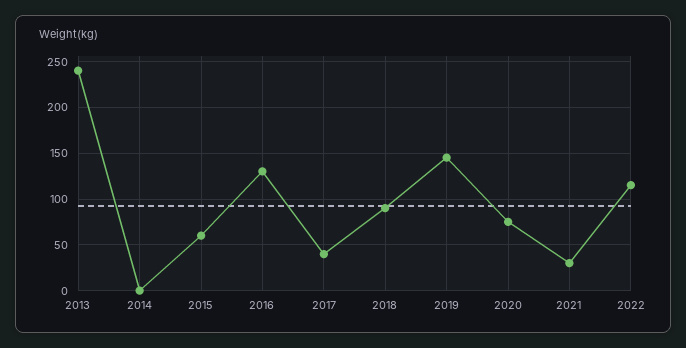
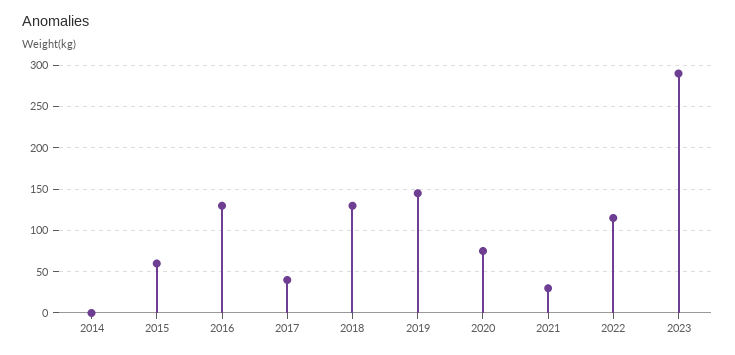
2013: 240 -> none
2018: 90 -> 130
2023: none -> 290

